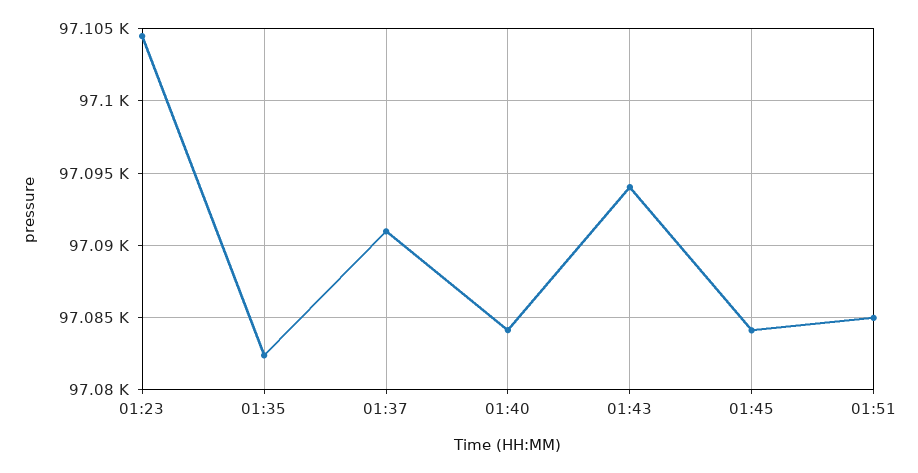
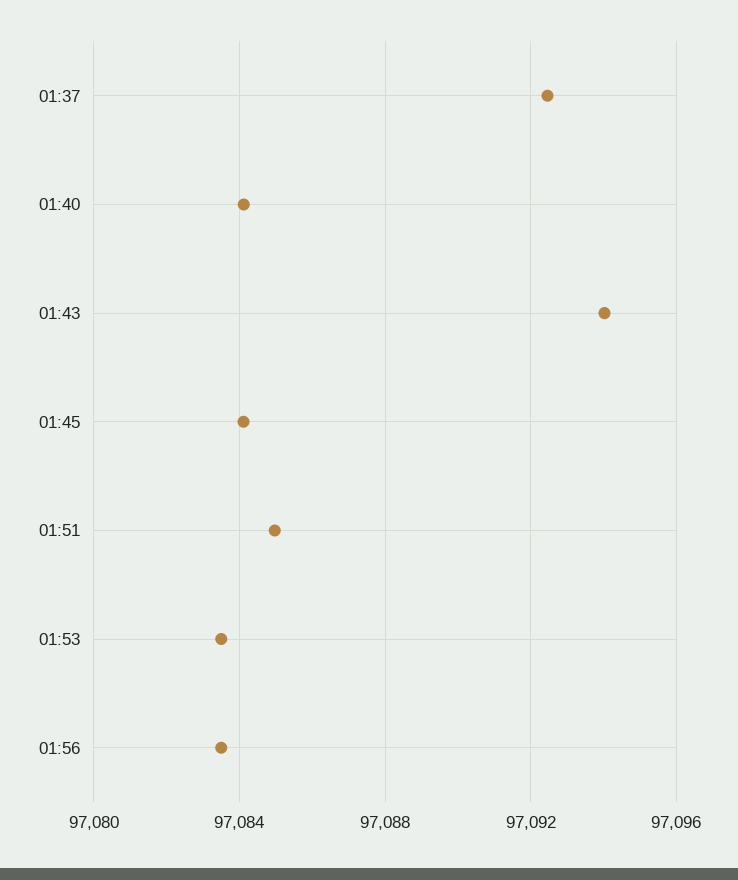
01:23: 97104.5 -> none
01:35: 97082.5 -> none
01:37: 97091 -> 97092.5
01:53: none -> 97083.5
01:56: none -> 97083.5

